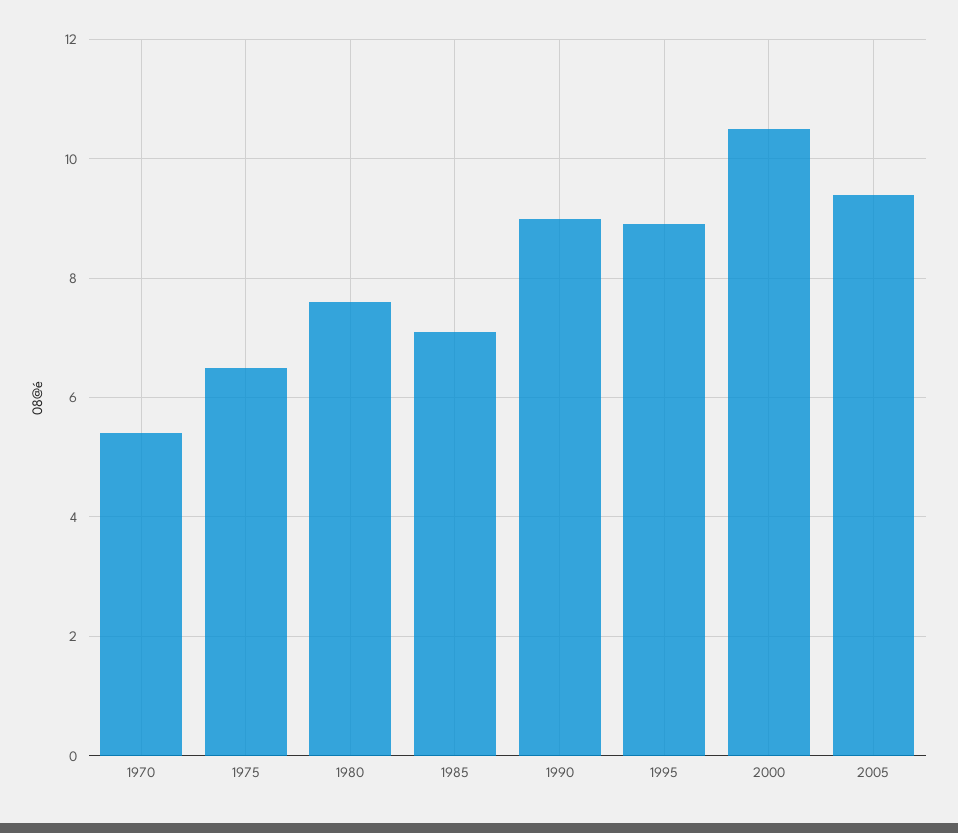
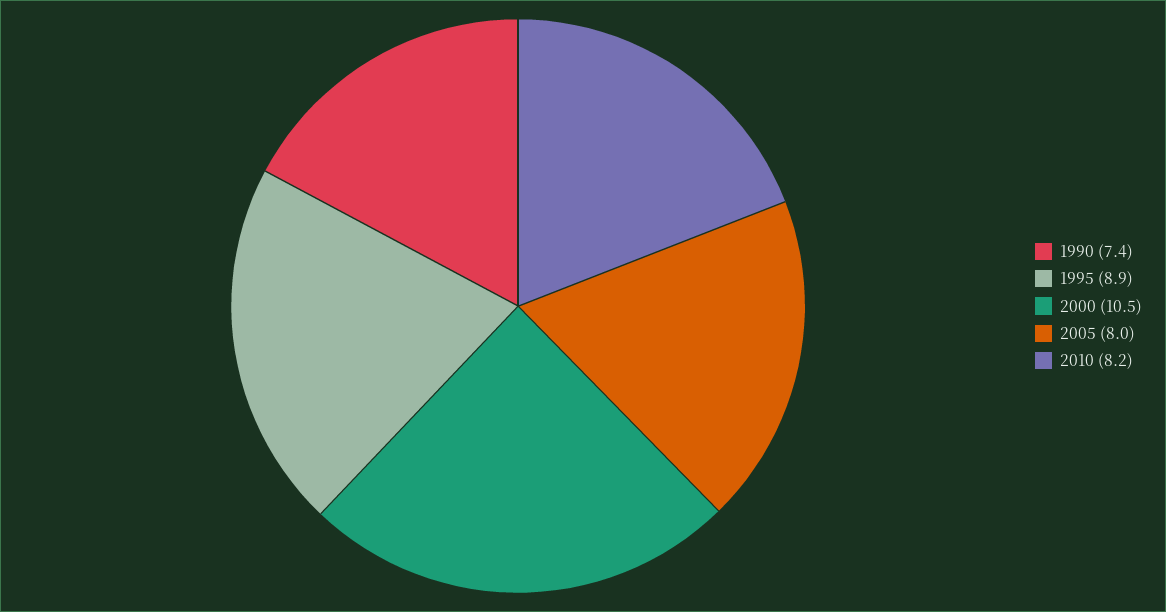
1970: 5.5 -> none
1975: 6.5 -> none
1980: 7.5 -> none
1985: 7 -> none
1990: 9 -> 7.4
2005: 9.5 -> 8
2010: none -> 8.2

